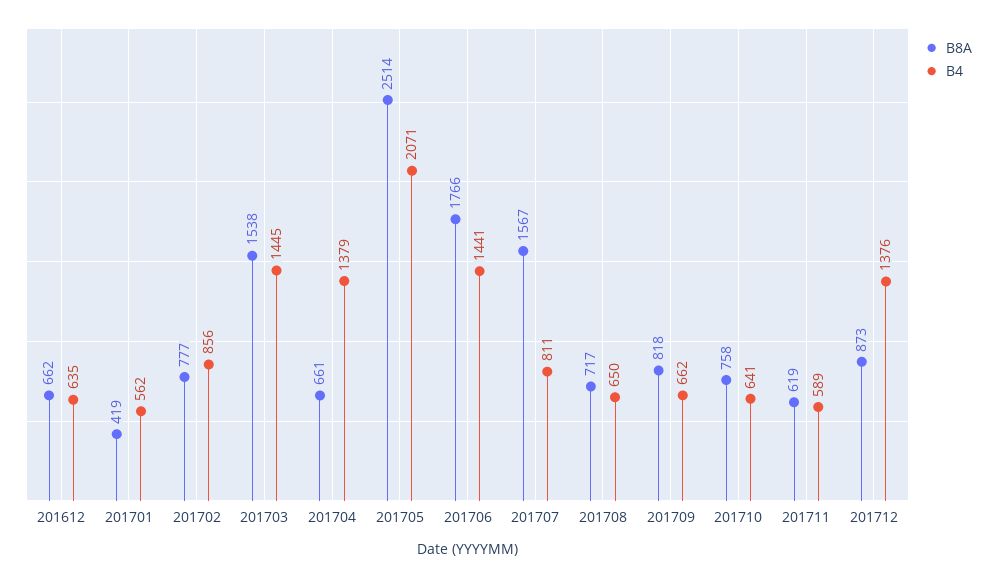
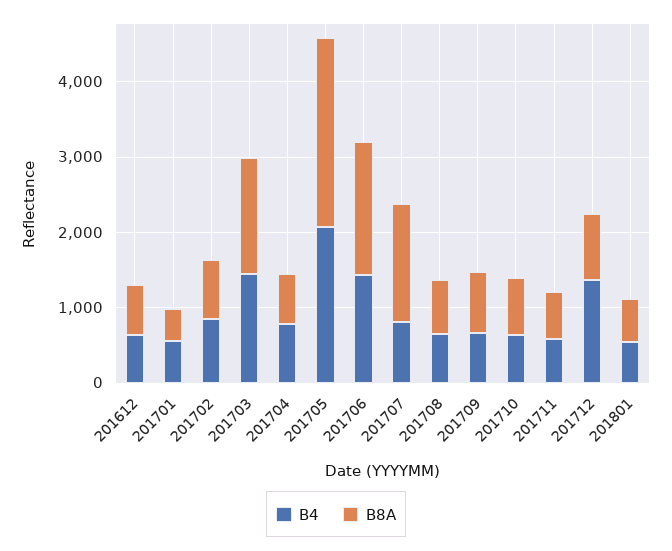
B4, 201704: 1379 -> 800
B4, 201801: none -> 600
B8A, 201801: none -> 600

